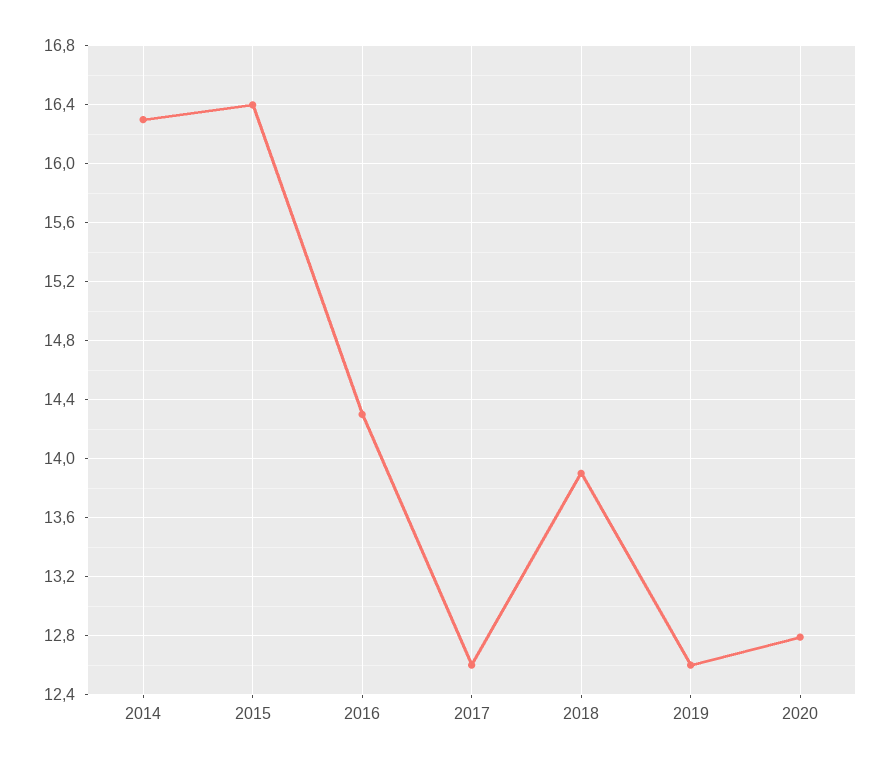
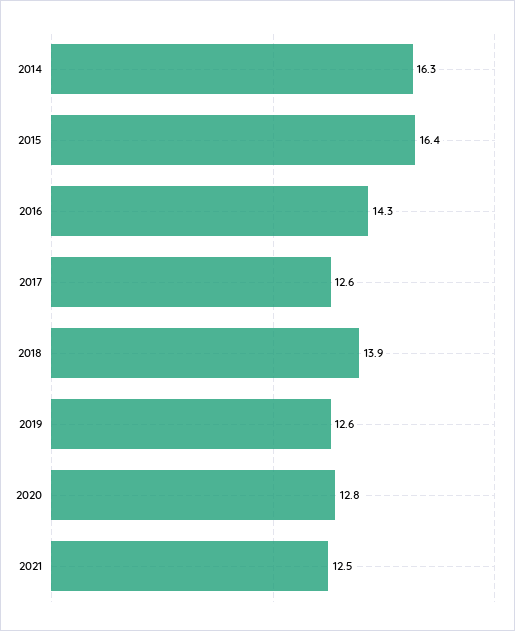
2021: none -> 12.5

